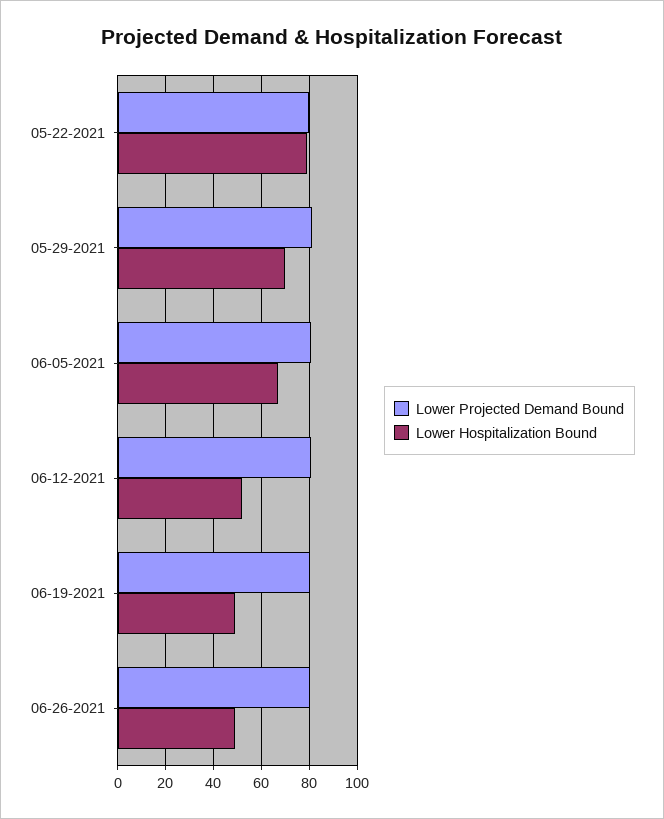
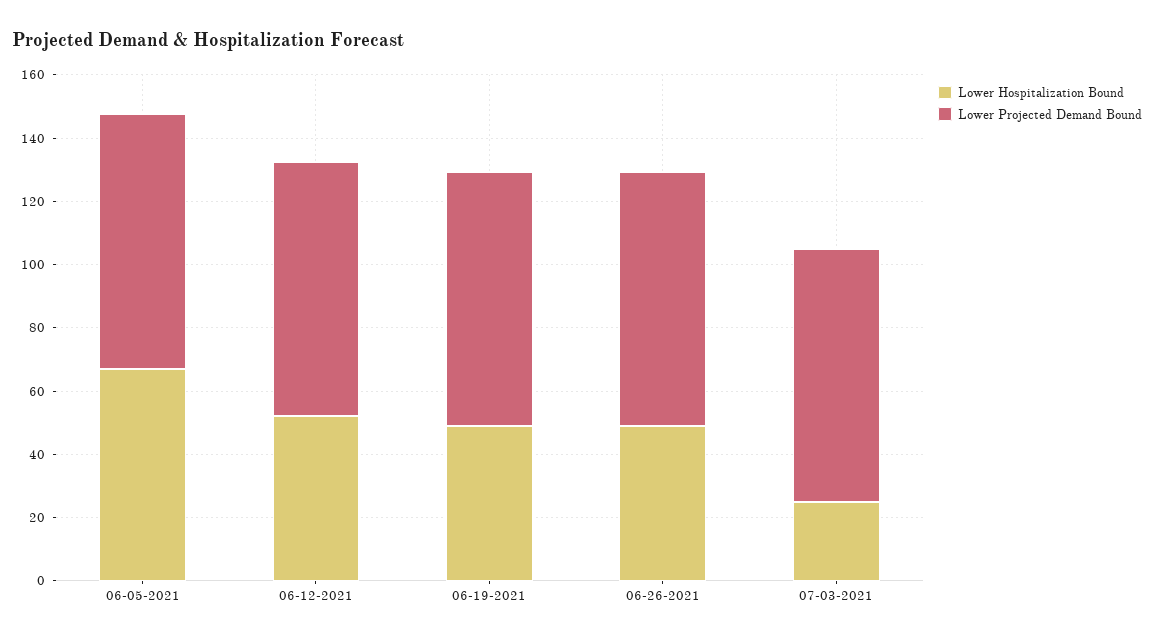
Lower Projected Demand Bound, 05-22-2021: 80 -> none
Lower Hospitalization Bound, 05-22-2021: 80 -> none
Lower Projected Demand Bound, 05-29-2021: 80 -> none
Lower Hospitalization Bound, 05-29-2021: 70 -> none
Lower Hospitalization Bound, 07-03-2021: none -> 25
Lower Projected Demand Bound, 07-03-2021: none -> 80

